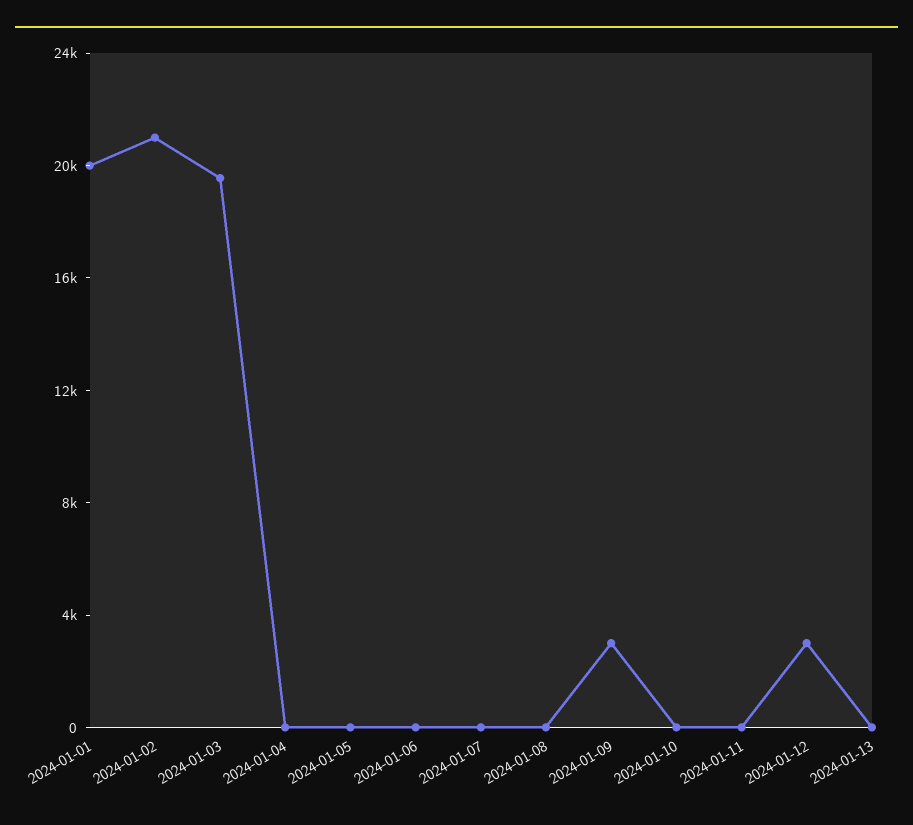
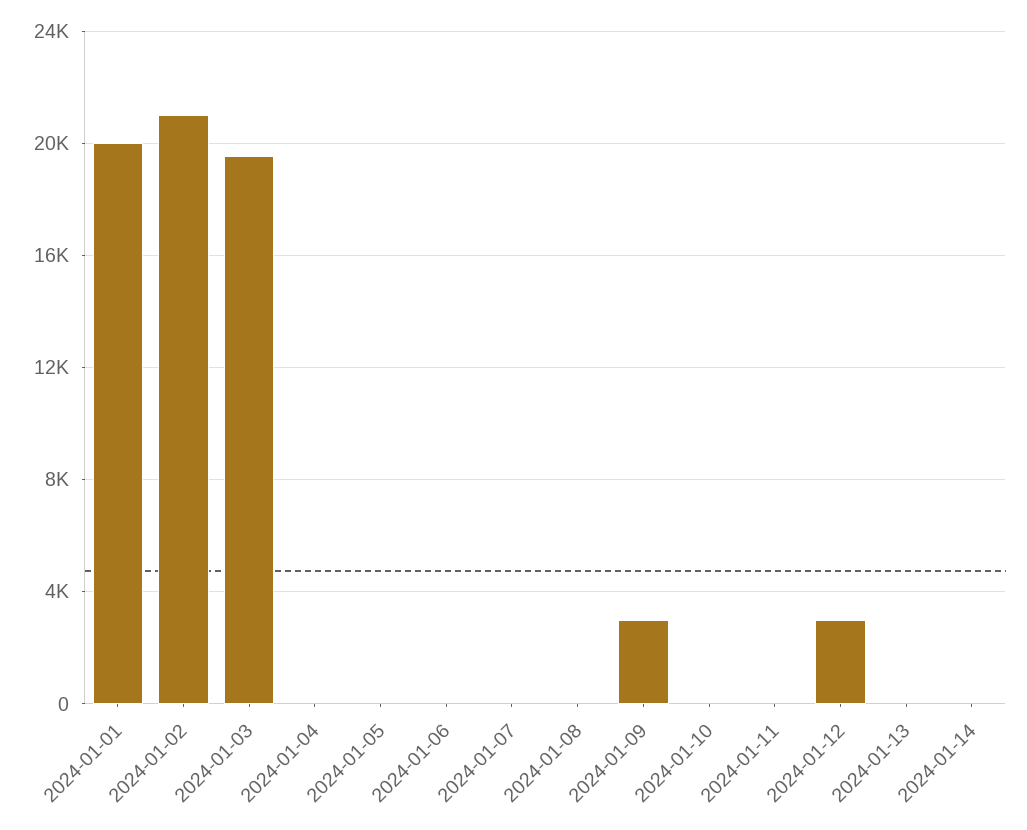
2024-01-14: none -> 0

